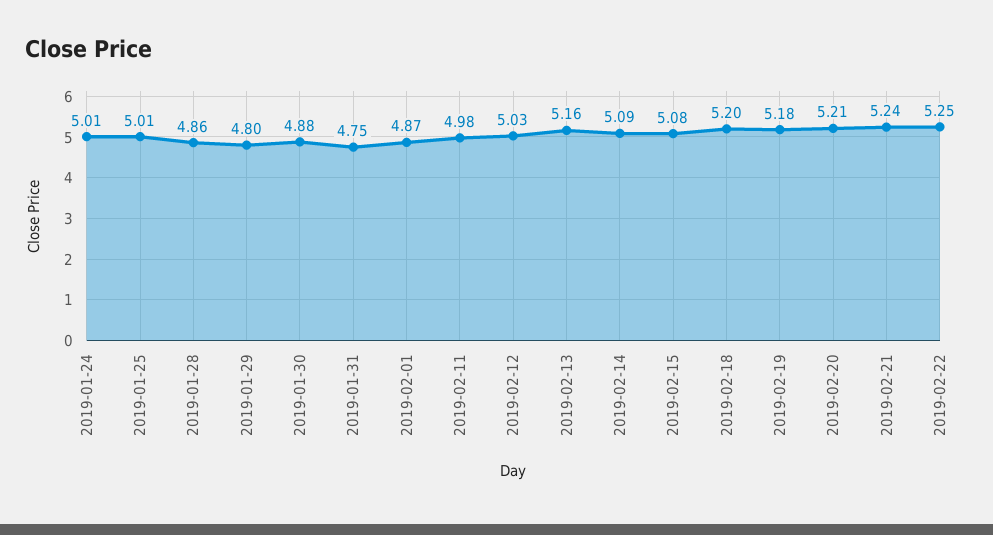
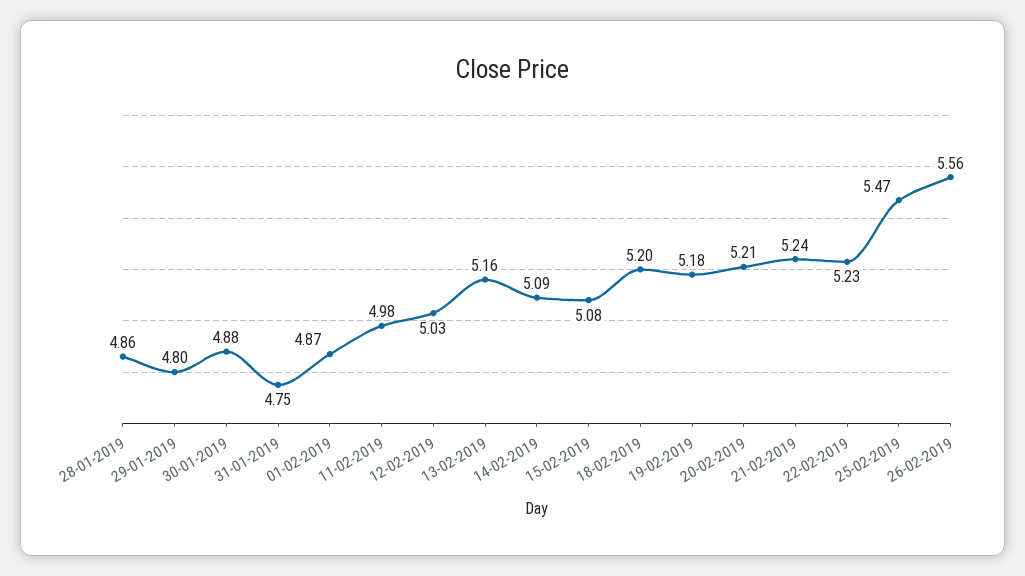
2019-01-24: 5.01 -> none
2019-01-25: 5.01 -> none
2019-02-22: 5.25 -> 5.23
25-02-2019: none -> 5.47
26-02-2019: none -> 5.56

